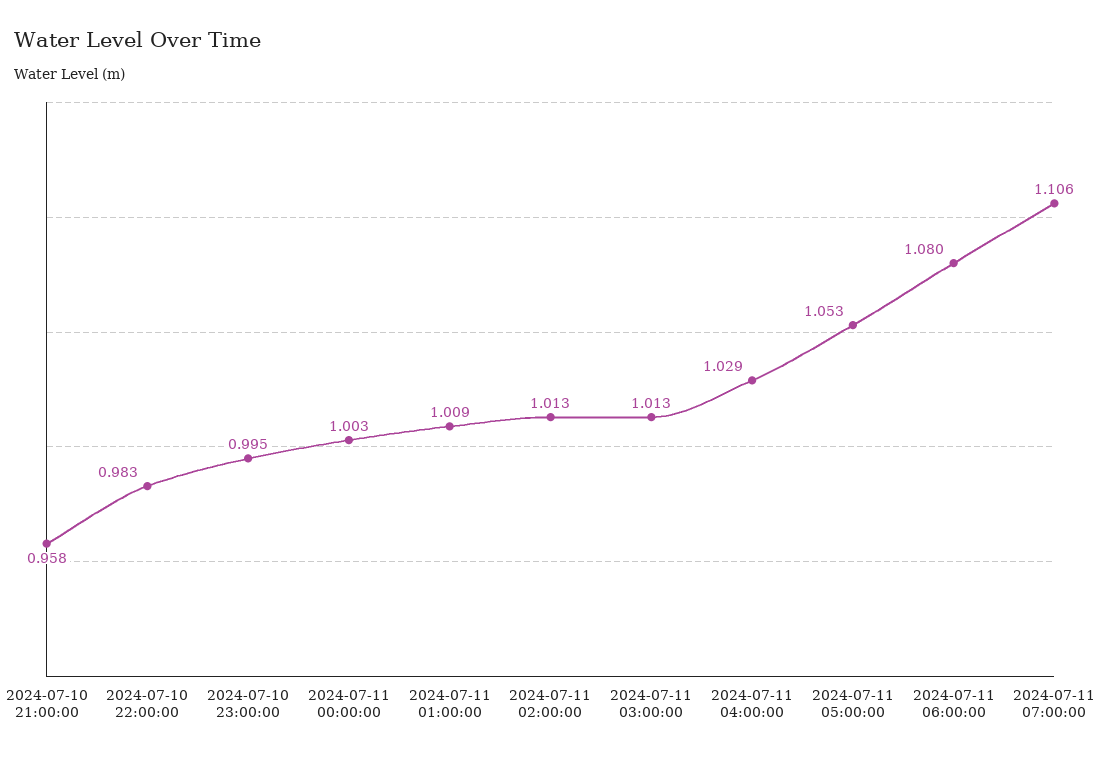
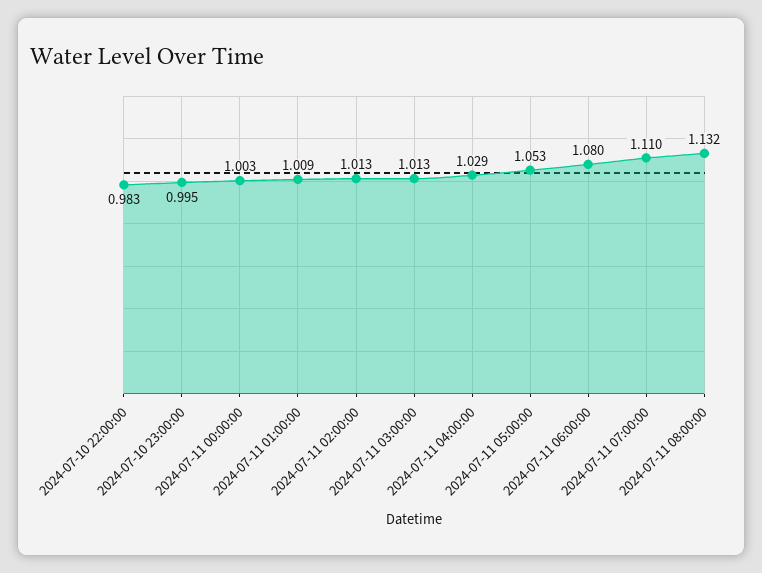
2024-07-10 21:00:00: 0.958 -> none
2024-07-11 07:00:00: 1.106 -> 1.11
2024-07-11 08:00:00: none -> 1.132

